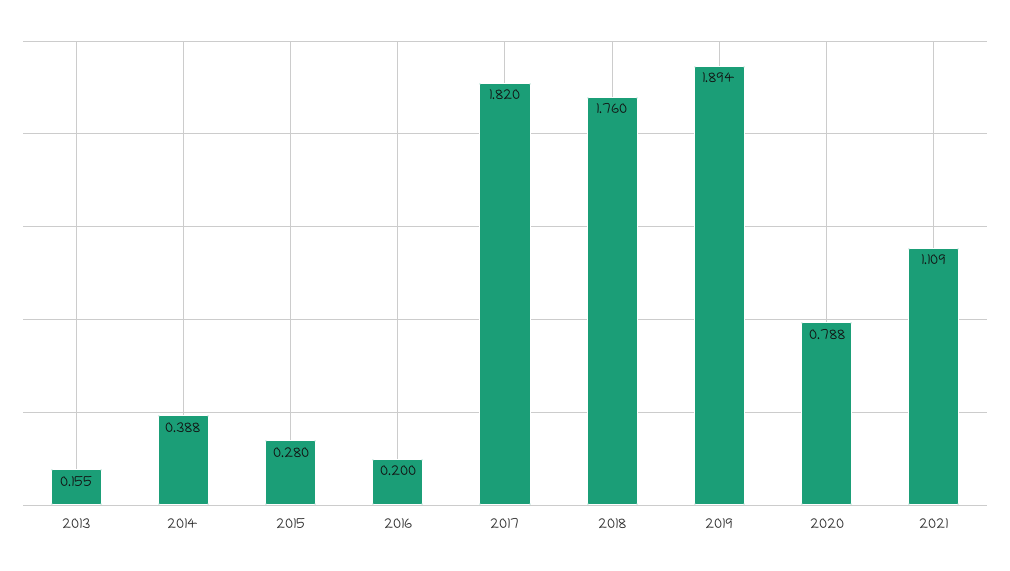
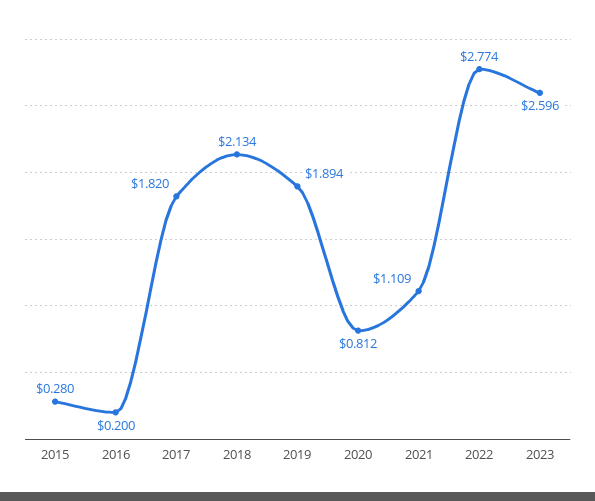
2013: 0.155 -> none
2014: 0.388 -> none
2018: 1.76 -> 2.134
2020: 0.788 -> 0.812
2022: none -> 2.774
2023: none -> 2.596

